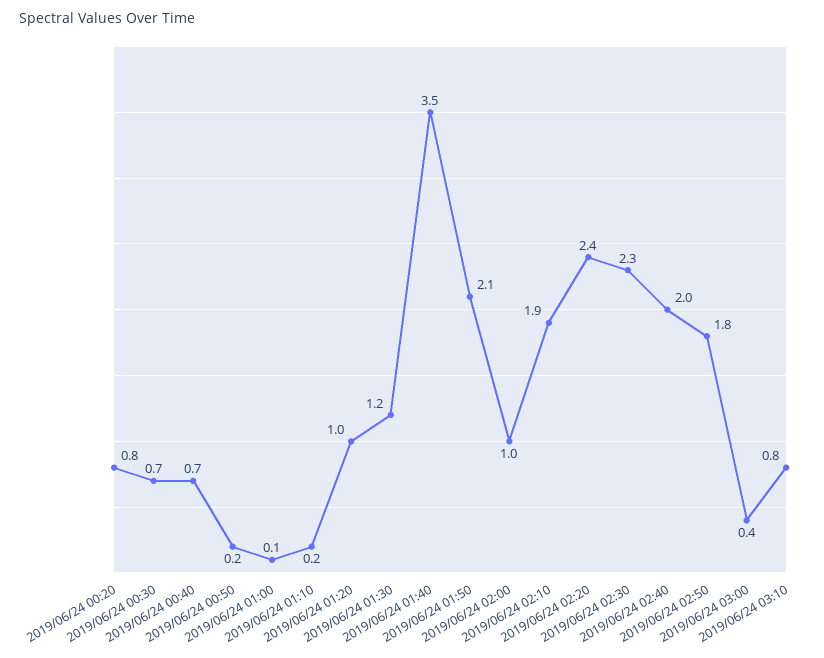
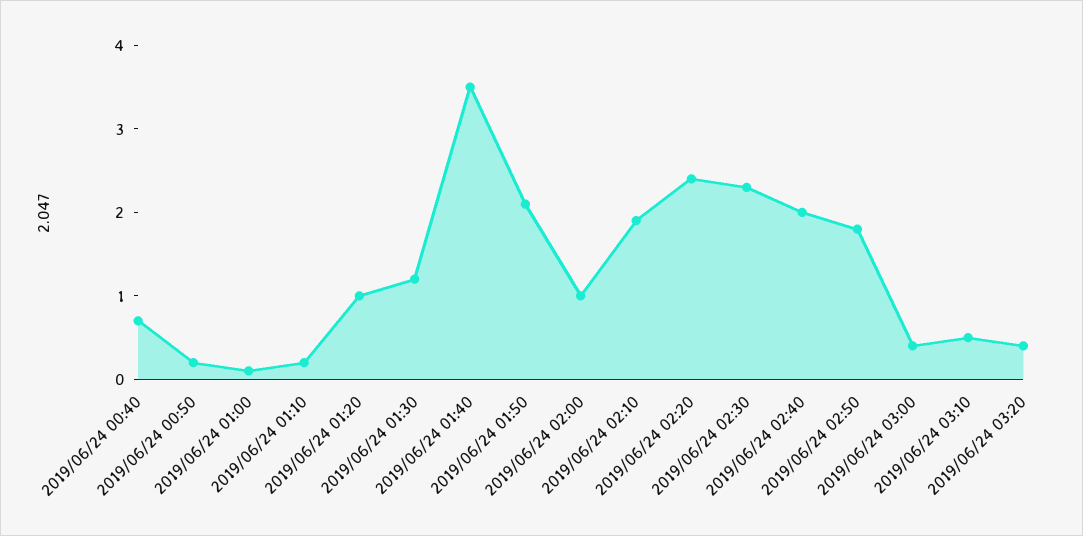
2019/06/24 00:20: 0.8 -> none
2019/06/24 00:30: 0.7 -> none
2019/06/24 03:10: 0.8 -> 0.5
2019/06/24 03:20: none -> 0.4

